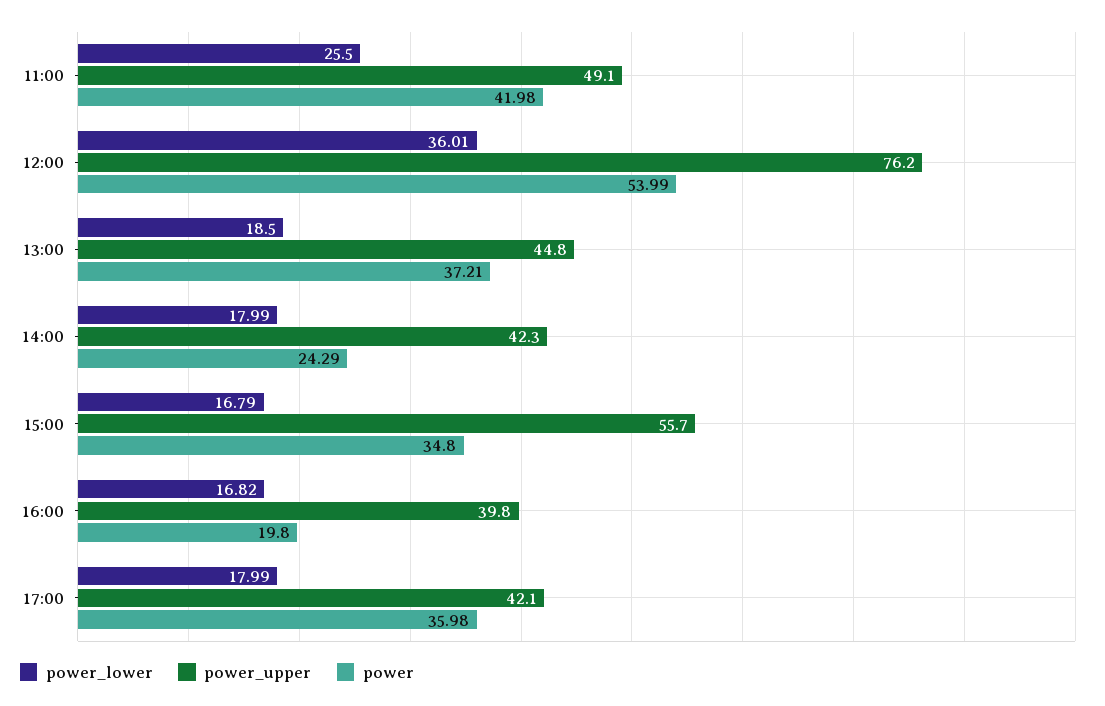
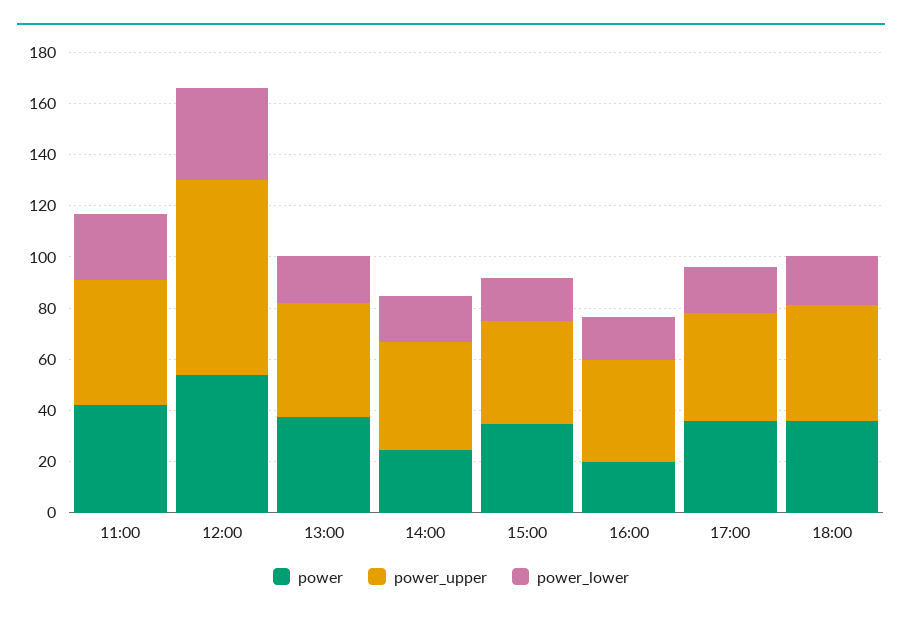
power_upper, 15:00: 55.7 -> 40
power, 18:00: none -> 35
power_upper, 18:00: none -> 45
power_lower, 18:00: none -> 20

